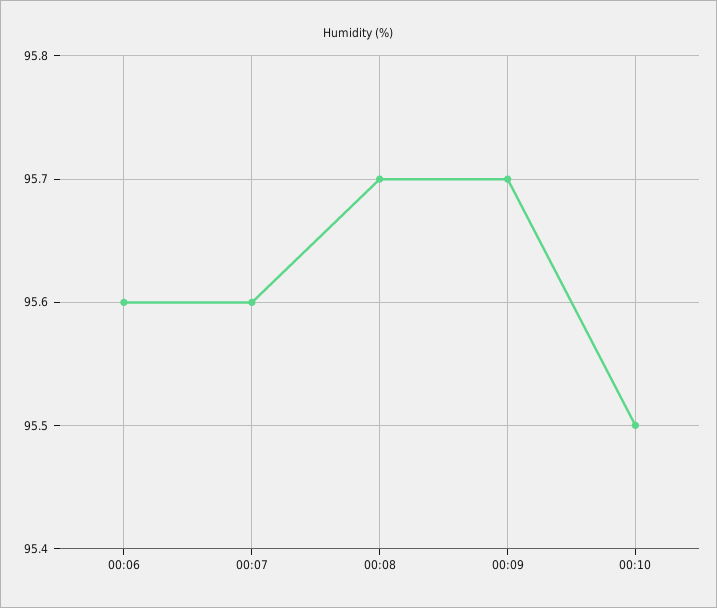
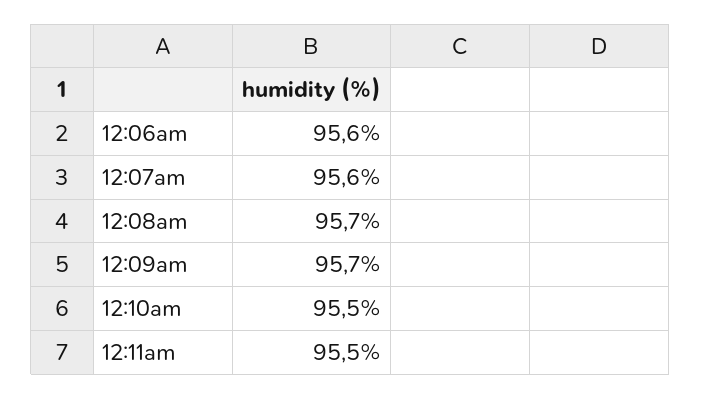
12:11am: none -> 95.5

